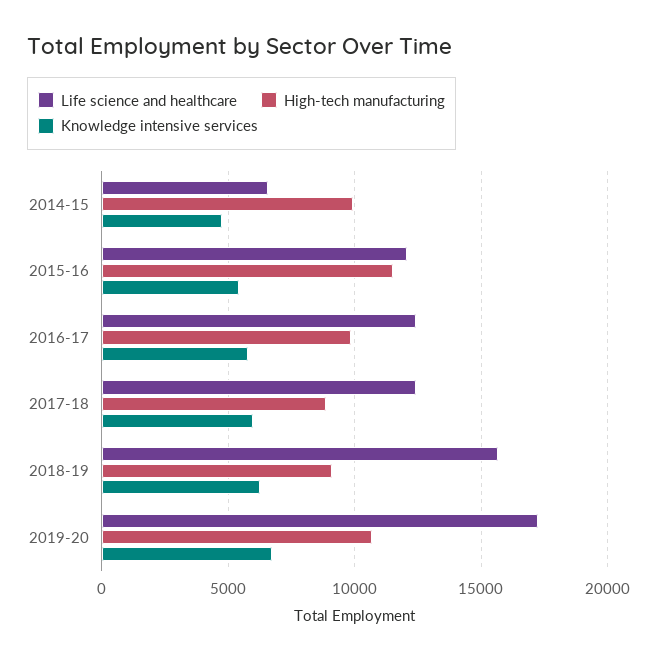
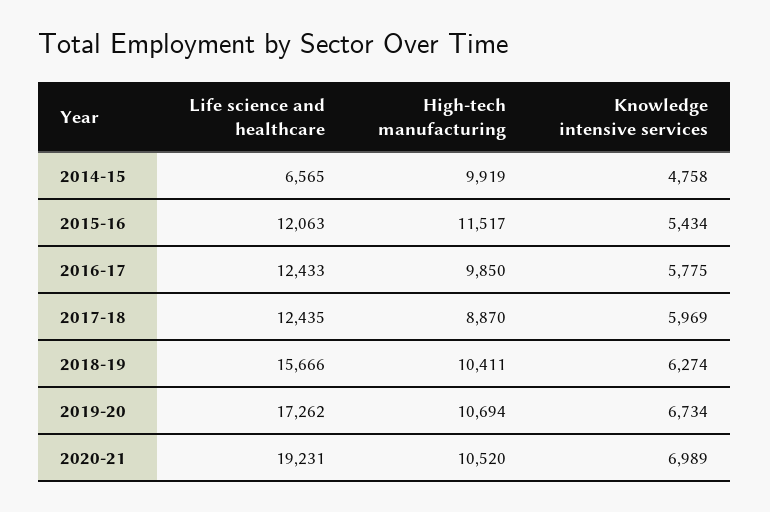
High-tech manufacturing, 2018-19: 9000 -> 10411
Life science and healthcare, 2020-21: none -> 19231
High-tech manufacturing, 2020-21: none -> 10520
Knowledge intensive services, 2020-21: none -> 6989

